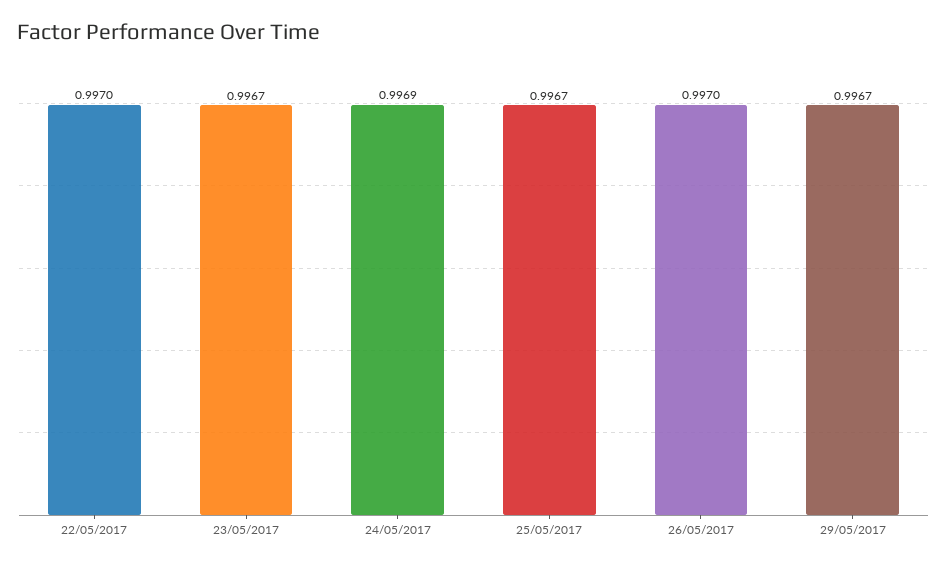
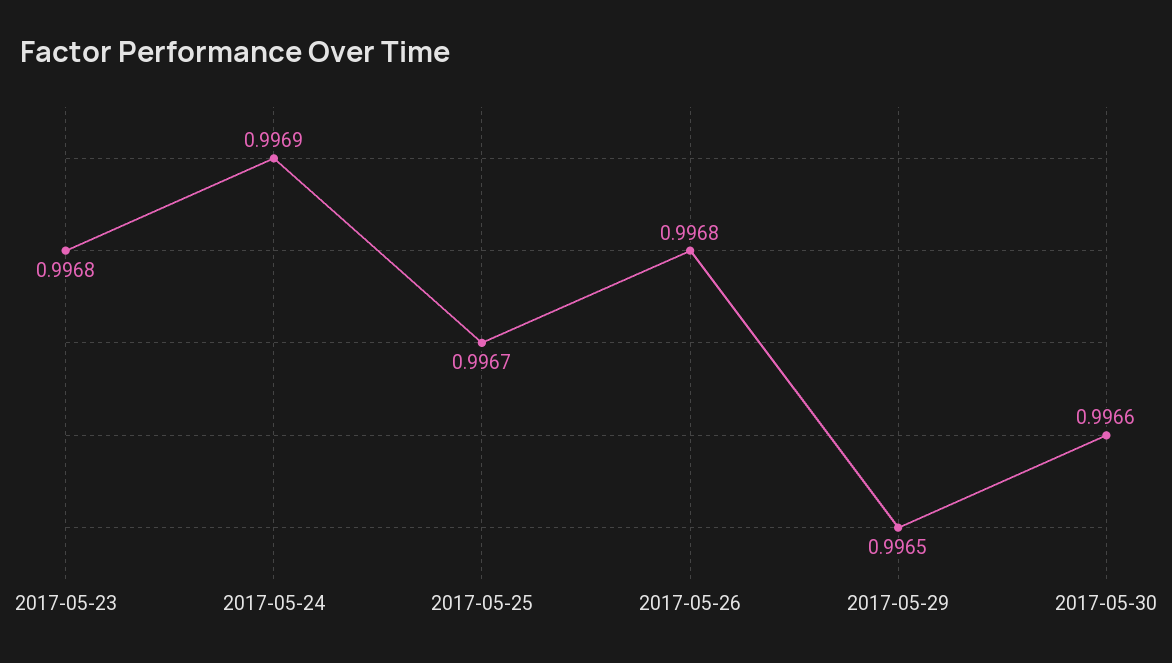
22/05/2017: 0.997 -> none
23/05/2017: 0.9967 -> 0.9968
26/05/2017: 0.997 -> 0.9968
29/05/2017: 0.9967 -> 0.9965
2017-05-30: none -> 0.9966

